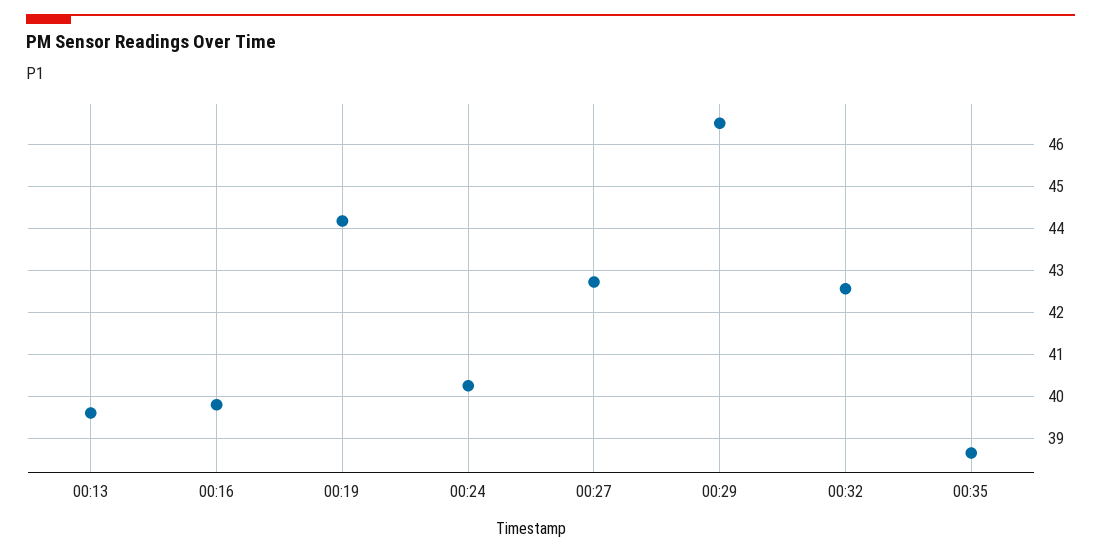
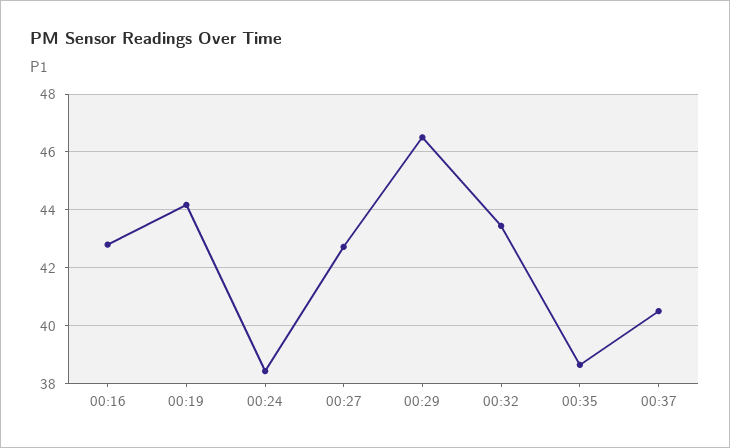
00:13: 39.6 -> none
00:16: 39.8 -> 42.75
00:24: 40.2 -> 38.5
00:32: 42.6 -> 43.5
00:37: none -> 40.5

